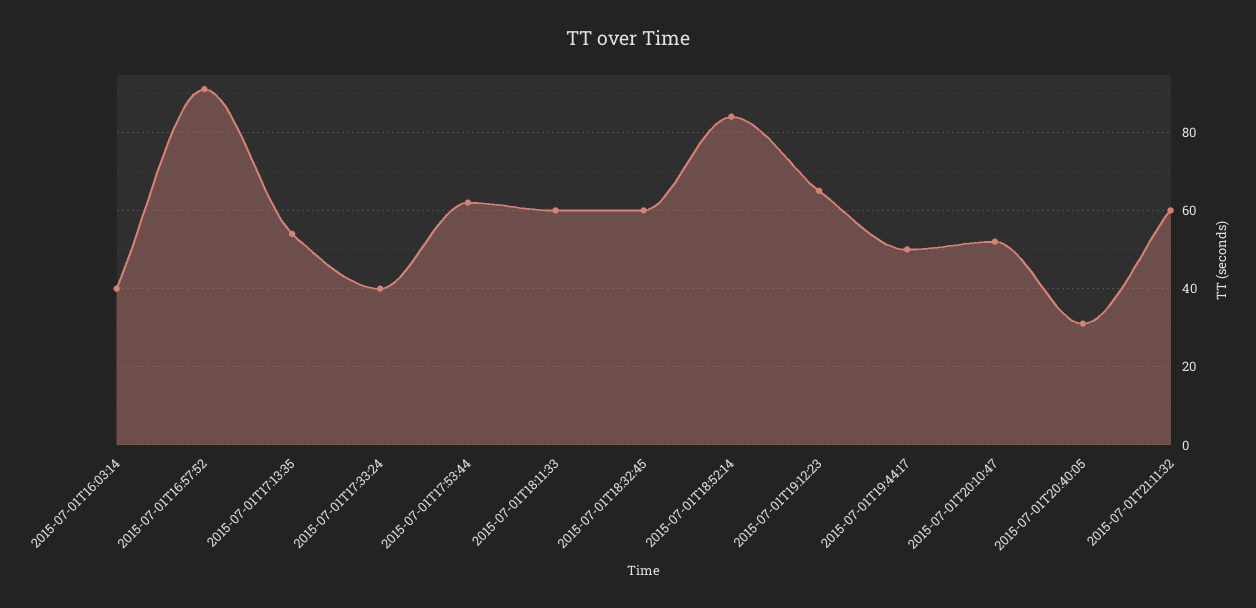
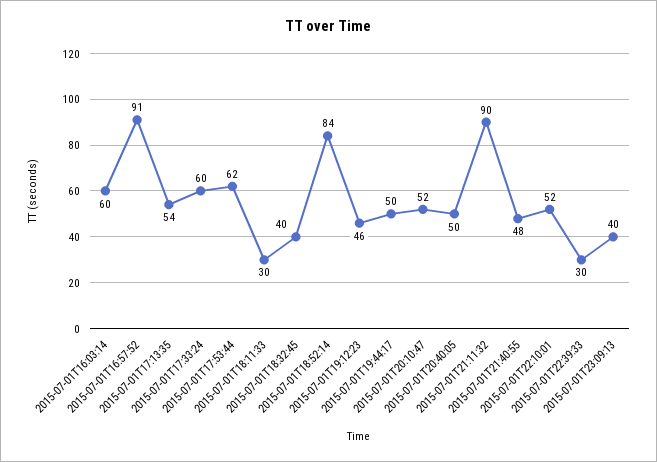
2015-07-01T16:03:14: 40 -> 60
2015-07-01T17:33:24: 40 -> 60
2015-07-01T18:11:33: 60 -> 30
2015-07-01T18:32:45: 60 -> 40
2015-07-01T19:12:23: 65 -> 46
2015-07-01T20:40:05: 30 -> 50
2015-07-01T21:11:32: 60 -> 90
2015-07-01T21:40:55: none -> 48
2015-07-01T22:10:01: none -> 52
2015-07-01T22:39:33: none -> 30
2015-07-01T23:09:13: none -> 40

